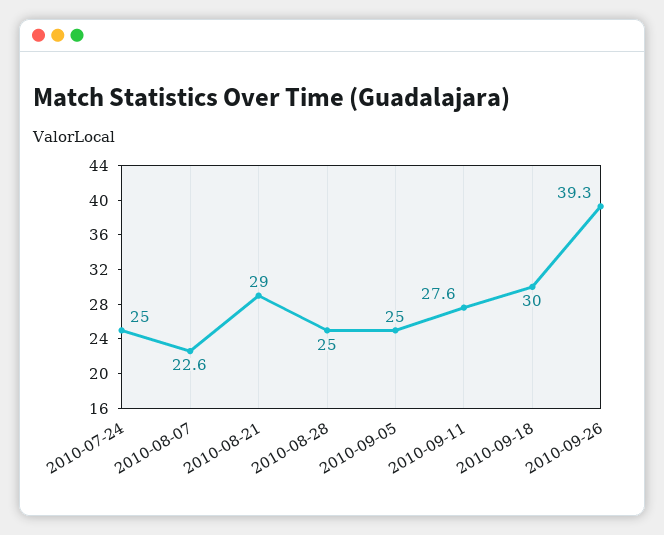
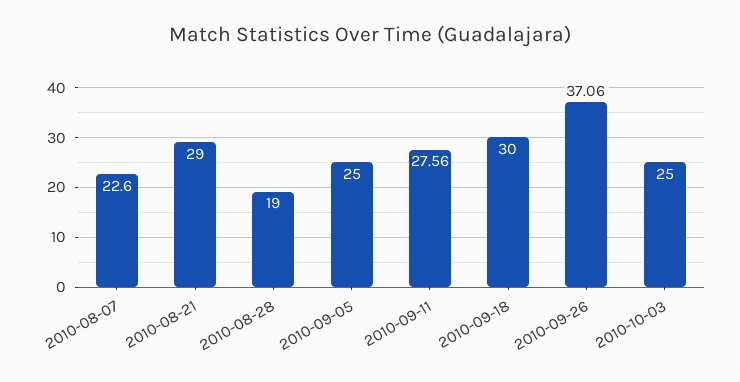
2010-07-24: 25 -> none
2010-08-28: 25 -> 19
2010-09-26: 39.3 -> 37.06
2010-10-03: none -> 25

